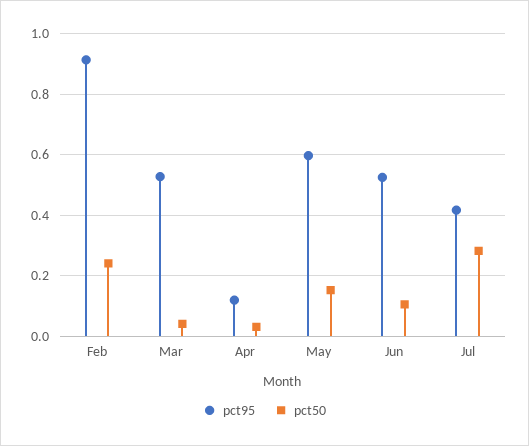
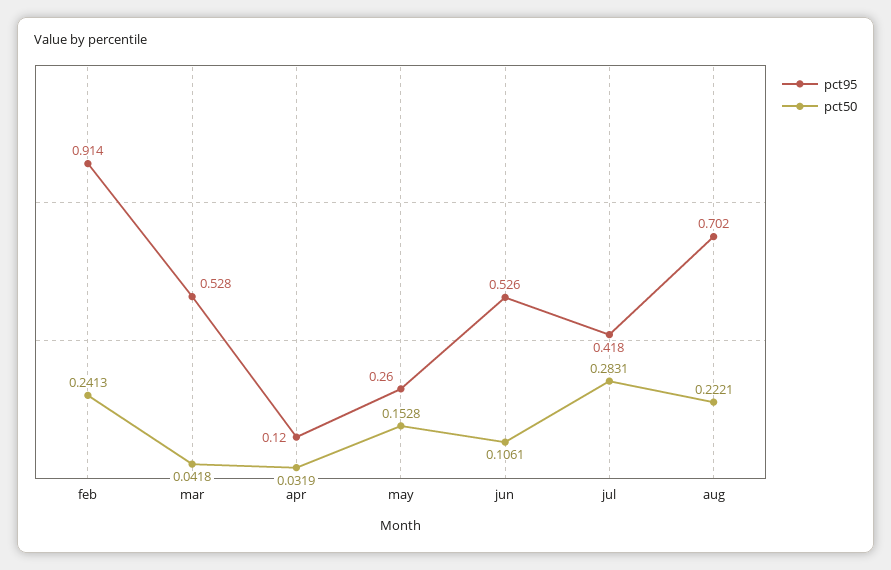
pct95, May: 0.6 -> 0.26
pct95, aug: none -> 0.702
pct50, aug: none -> 0.2221

